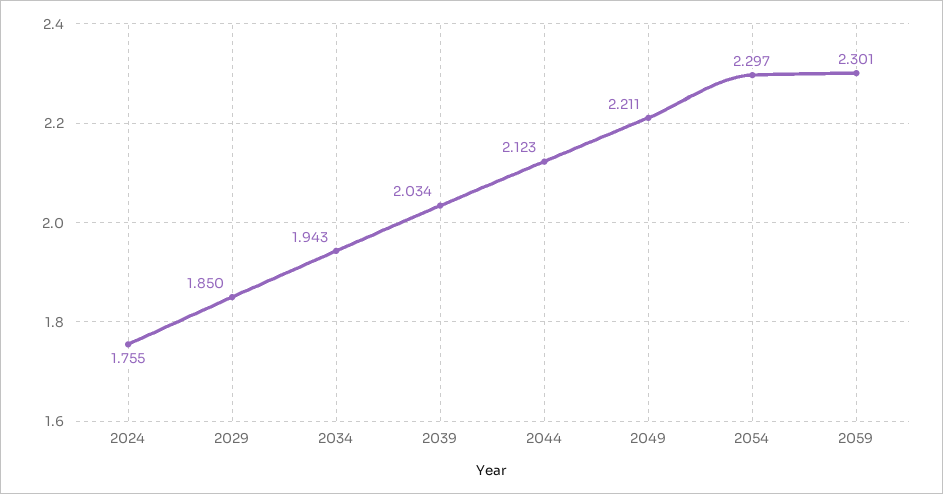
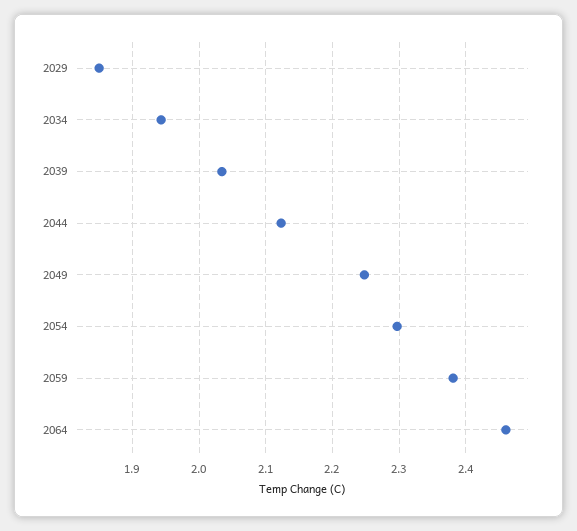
2024: 1.755 -> none
2049: 2.211 -> 2.25
2059: 2.301 -> 2.38
2064: none -> 2.46

